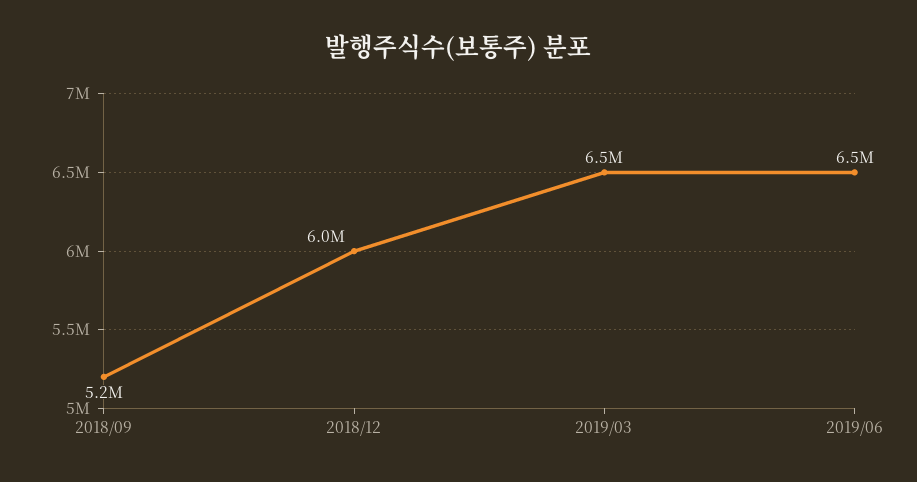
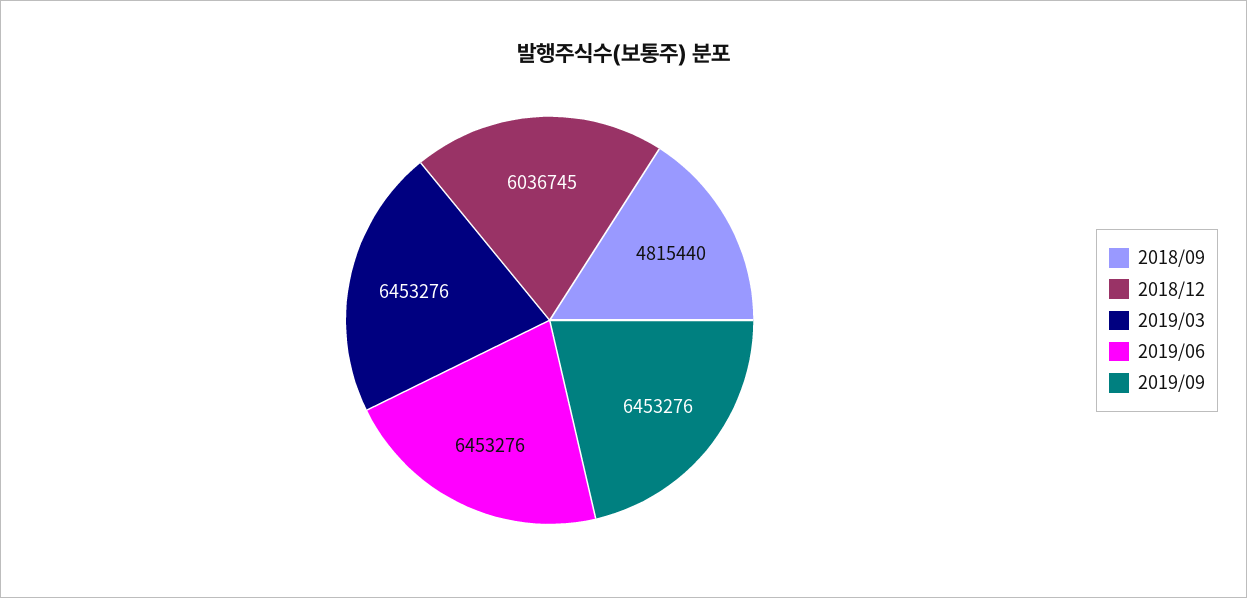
2018/09: 5200000 -> 4815440
2019/09: none -> 6453276

